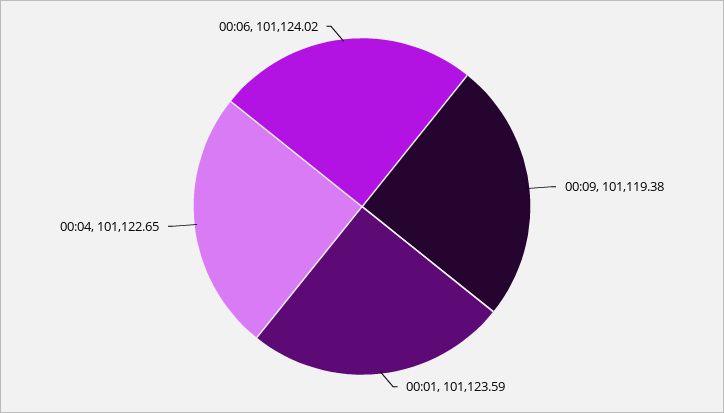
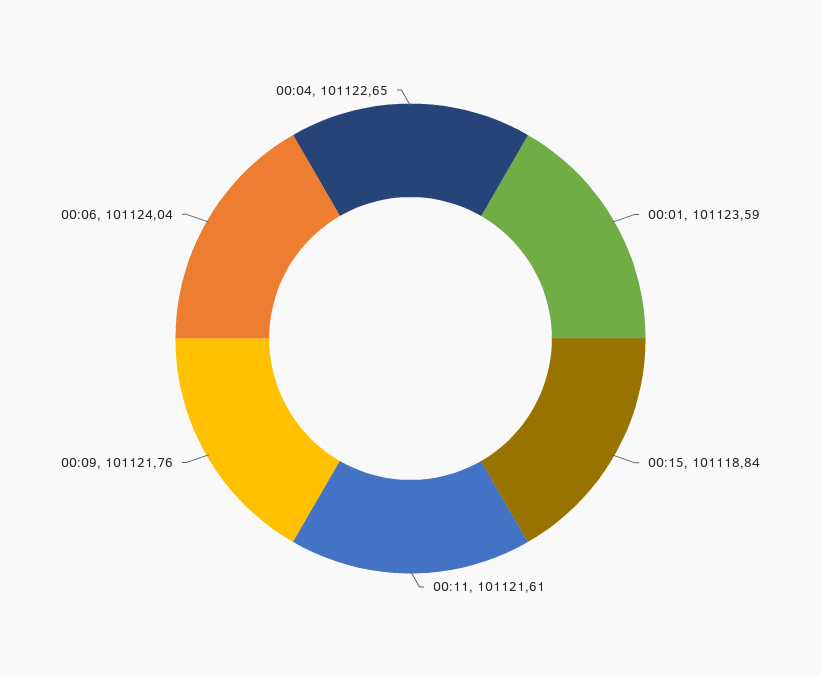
00:09: 101119.38 -> 101121.76
00:06: 101124.02 -> 101124.04
00:15: none -> 101118.84
00:11: none -> 101121.61

